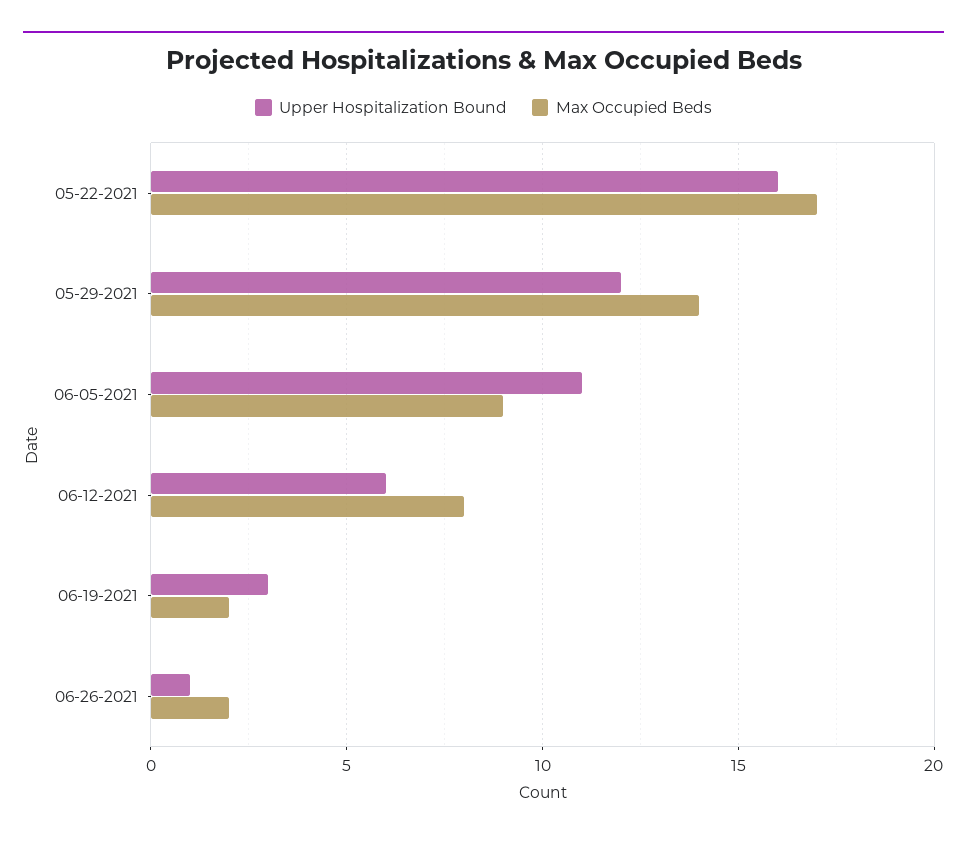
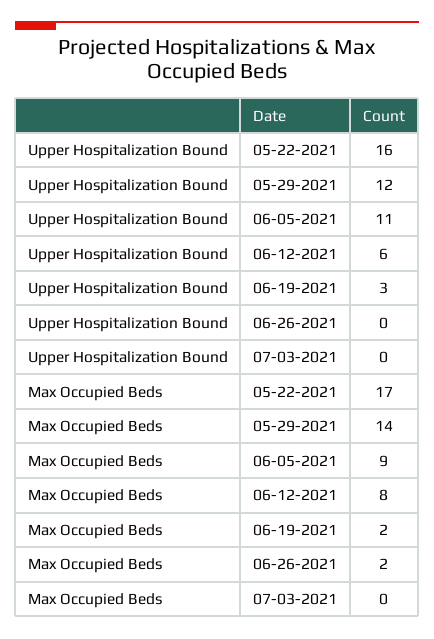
Upper Hospitalization Bound, 06-26-2021: 1 -> 0
Upper Hospitalization Bound, 07-03-2021: none -> 0
Max Occupied Beds, 07-03-2021: none -> 0

